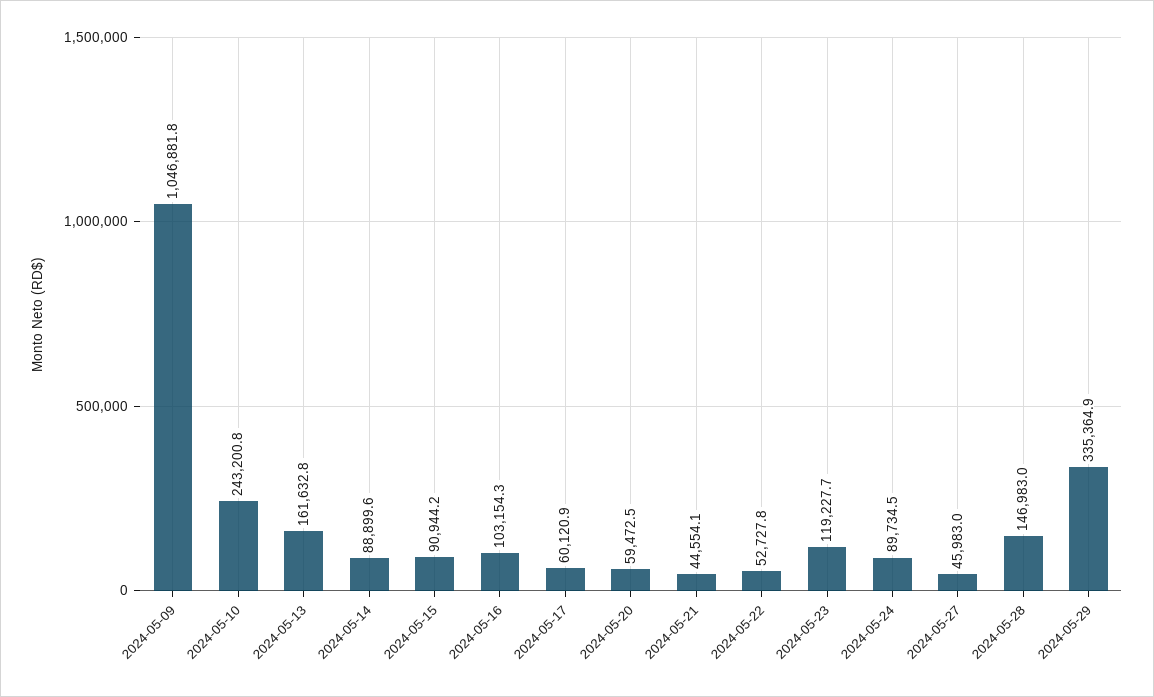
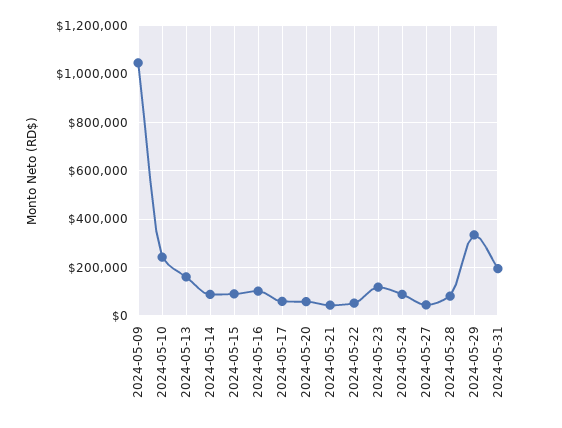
2024-05-28: 146983 -> 75000
2024-05-31: none -> 200000

